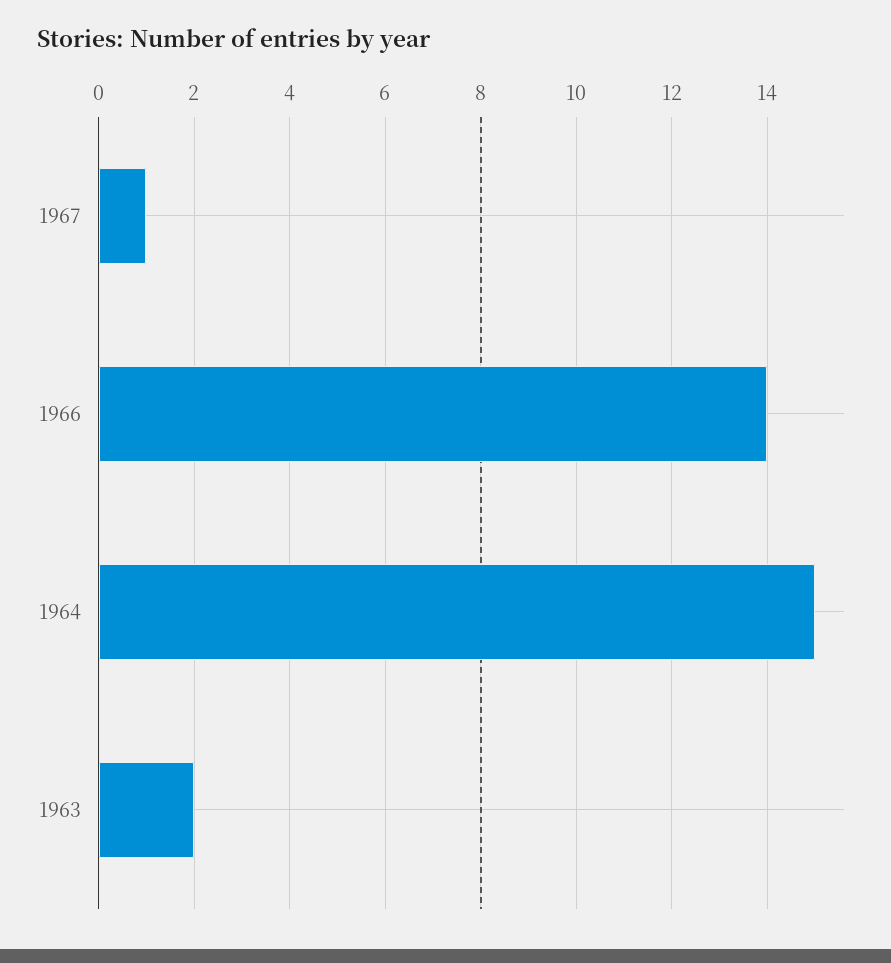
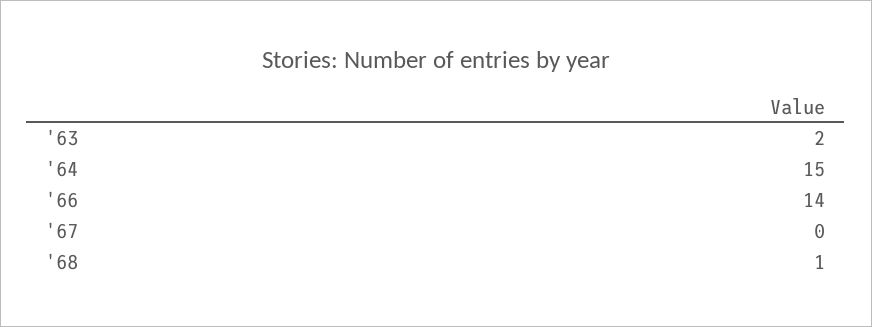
1967: 1 -> 0
'68: none -> 1

